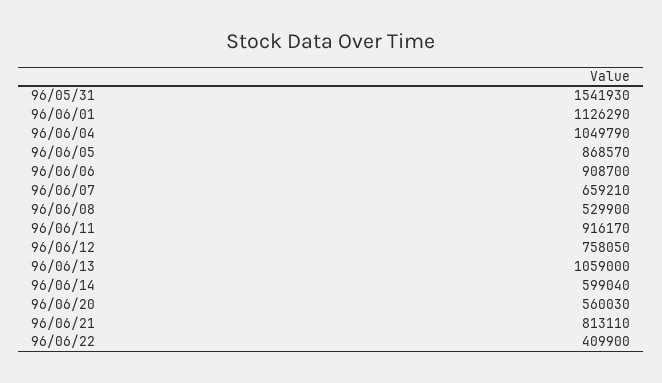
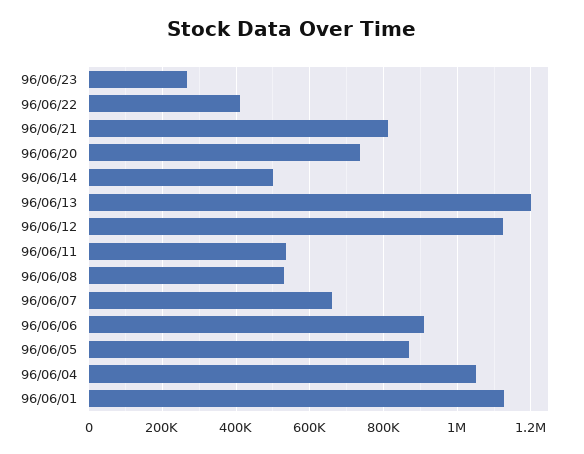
96/05/31: 1541930 -> none
96/06/11: 916170 -> 540000
96/06/12: 758050 -> 1120000
96/06/13: 1059000 -> 1200000
96/06/14: 599040 -> 500000
96/06/20: 560030 -> 740000
96/06/23: none -> 260000

